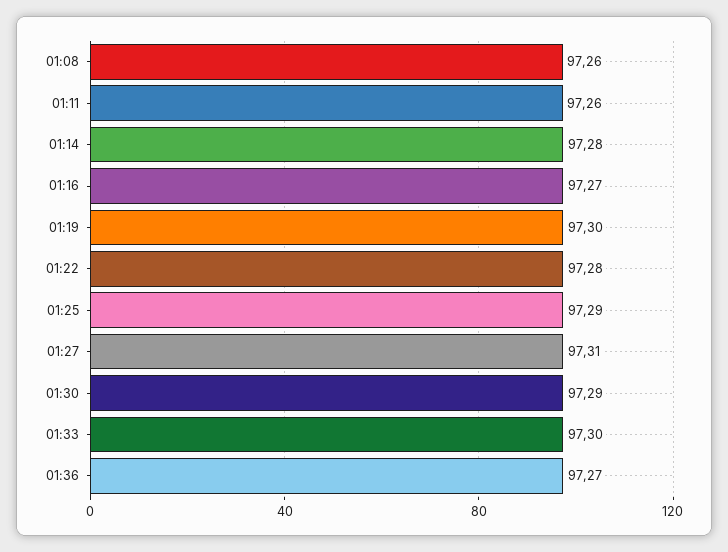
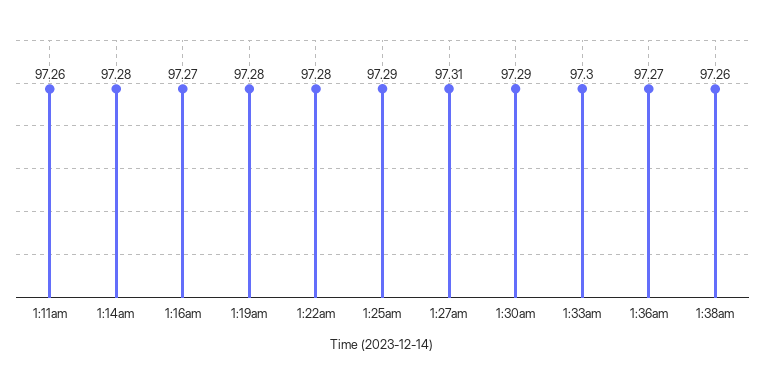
01:08: 97.26 -> none
01:19: 97.3 -> 97.28
1:38am: none -> 97.26

